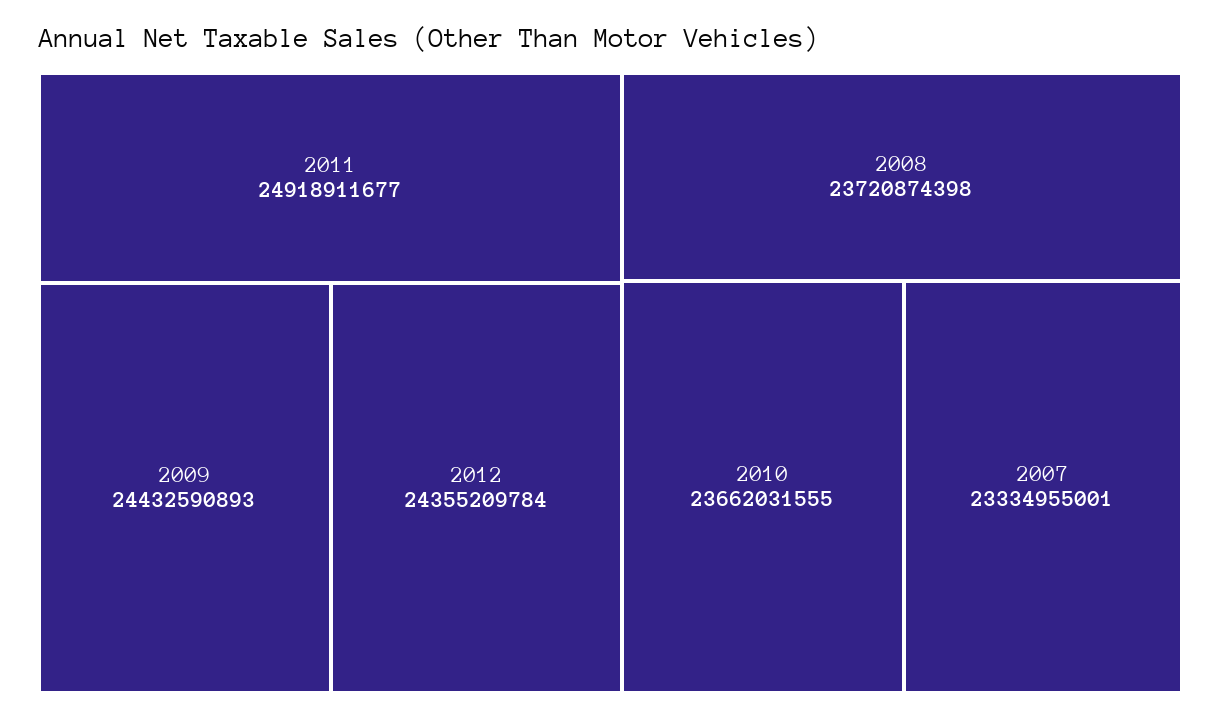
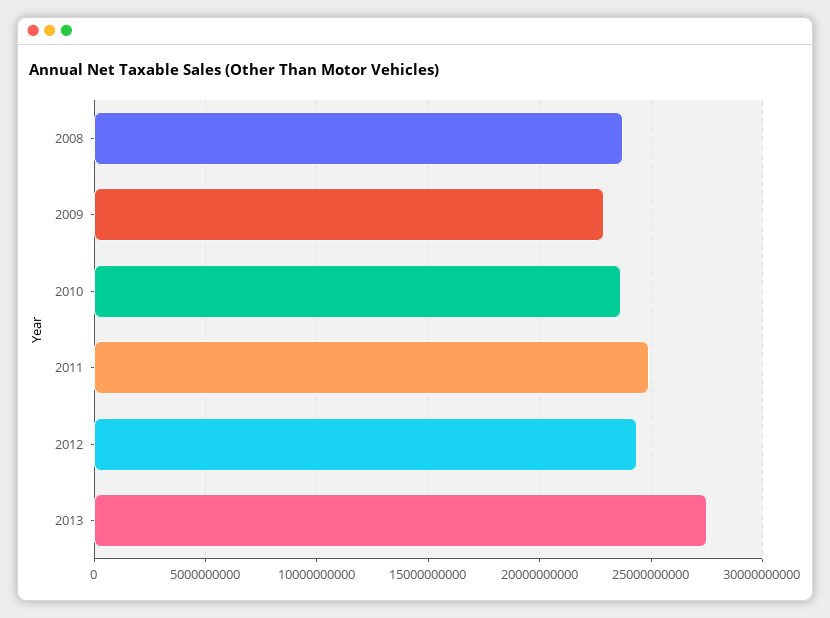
2009: 24432590893 -> 23000000000
2007: 23334955001 -> none
2013: none -> 27500000000

